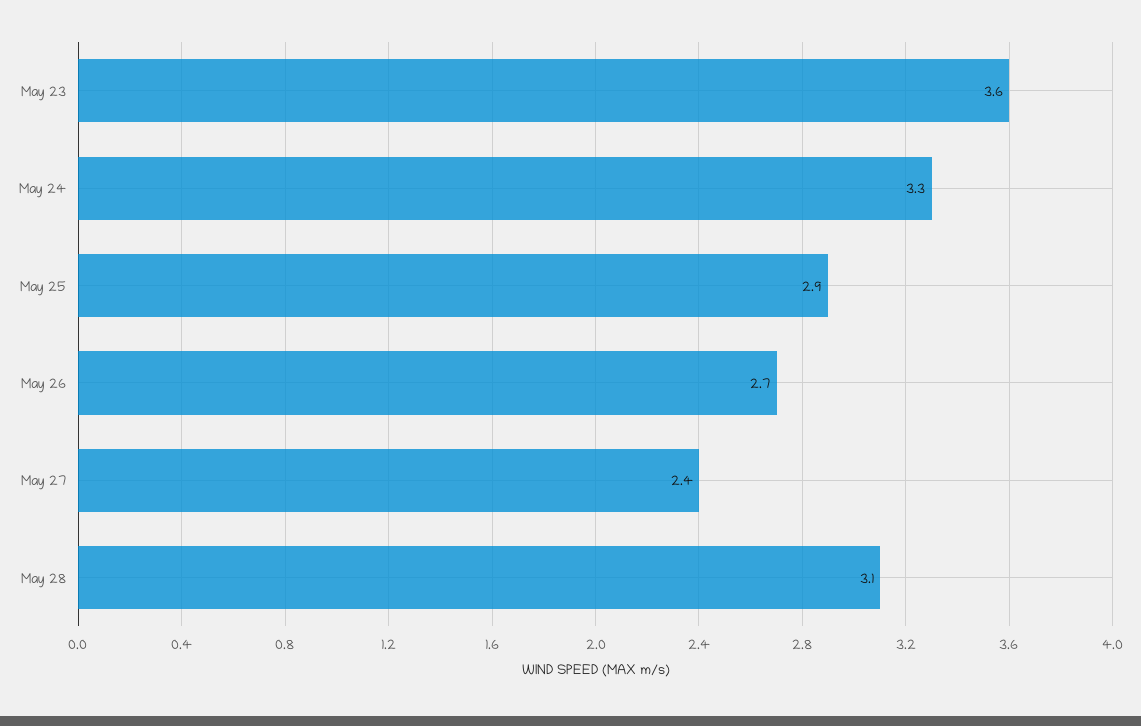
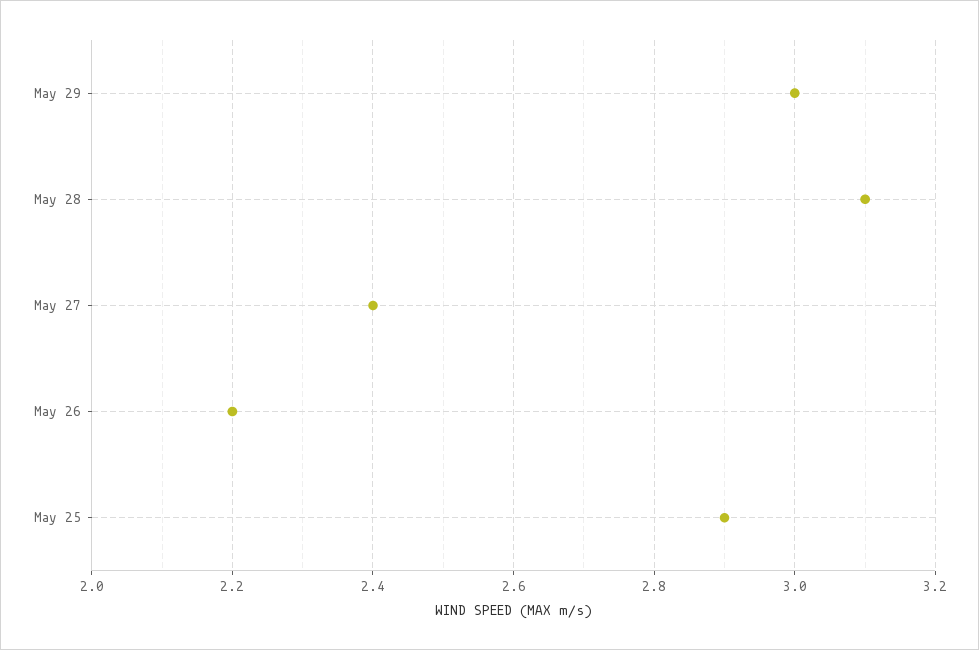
May 23: 3.6 -> none
May 24: 3.3 -> none
May 26: 2.7 -> 2.2
May 29: none -> 3

